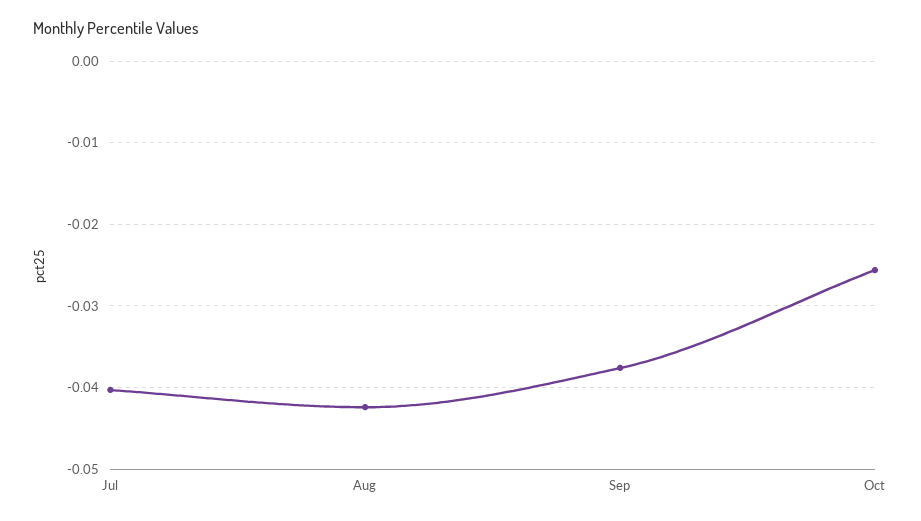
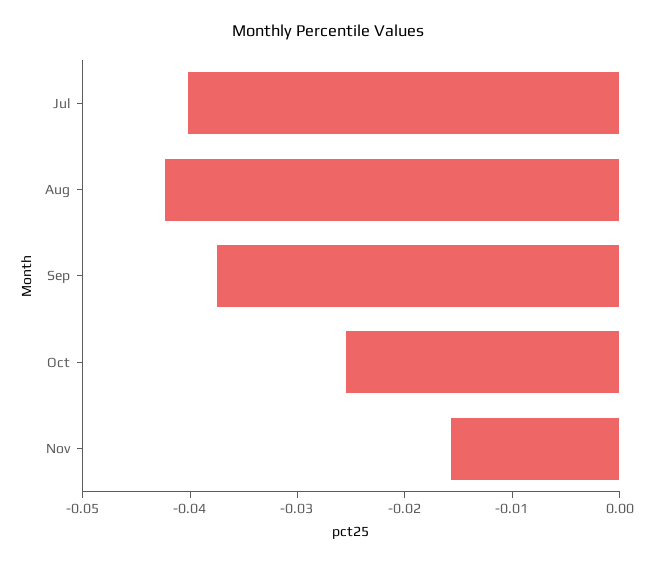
Nov: none -> -0.016

